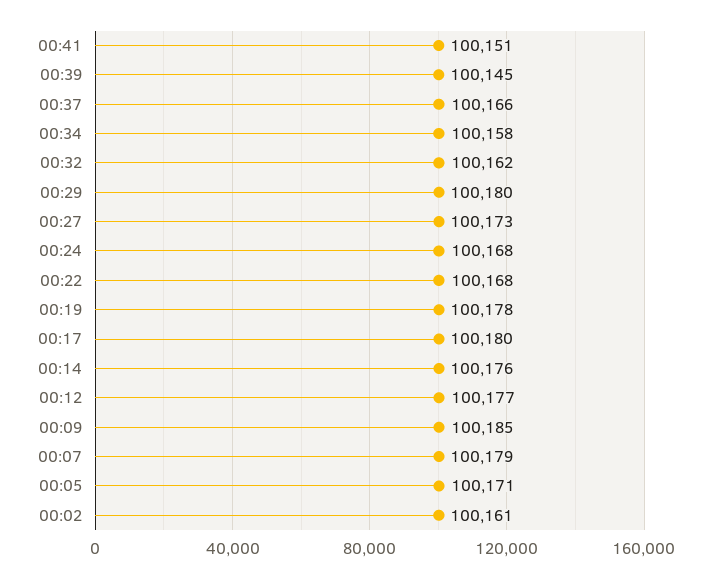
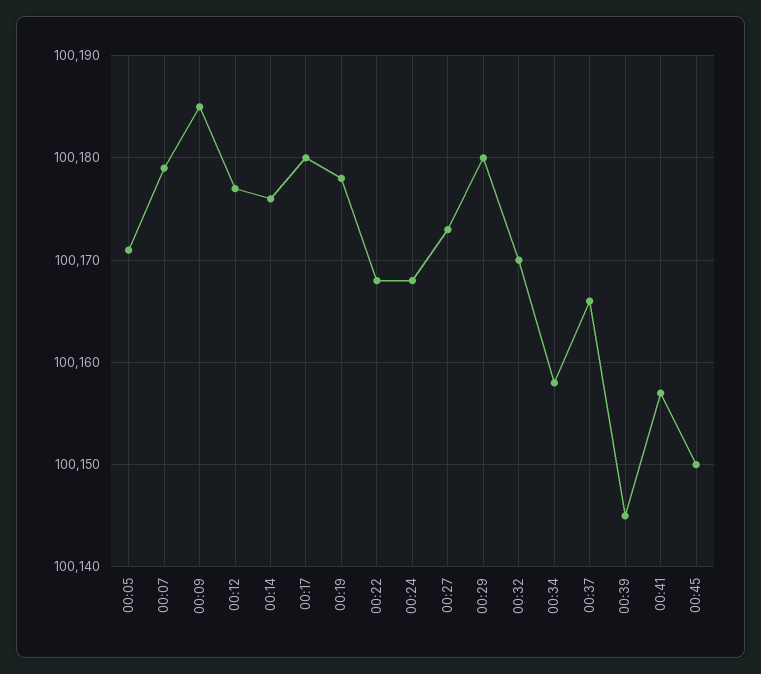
00:41: 100151 -> 100157
00:32: 100162 -> 100170
00:02: 100161 -> none
00:45: none -> 100150

